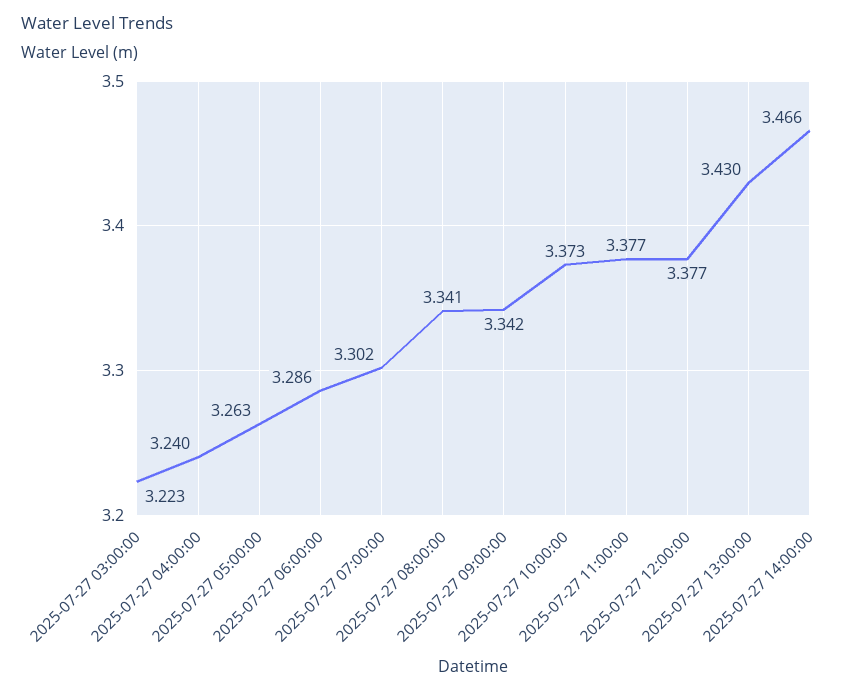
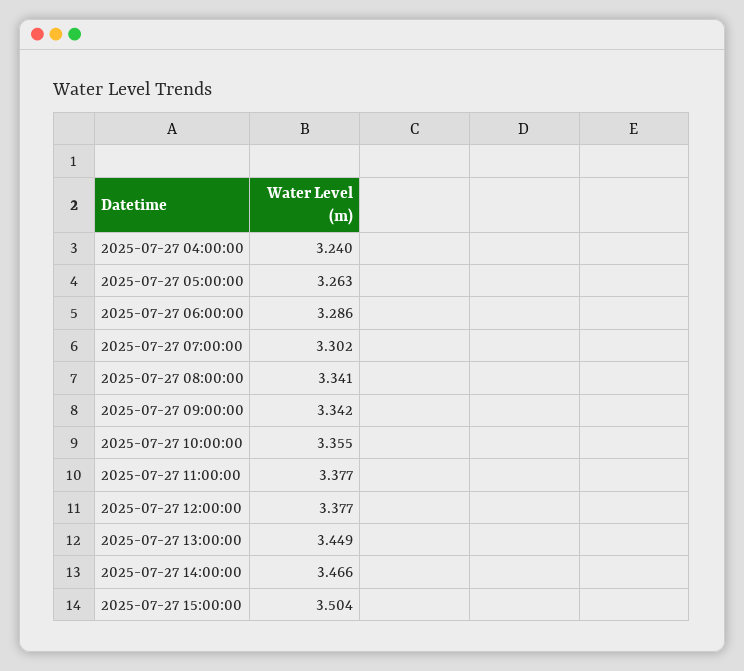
2025-07-27 03:00:00: 3.223 -> none
2025-07-27 10:00:00: 3.373 -> 3.355
2025-07-27 13:00:00: 3.43 -> 3.449
2025-07-27 15:00:00: none -> 3.504

